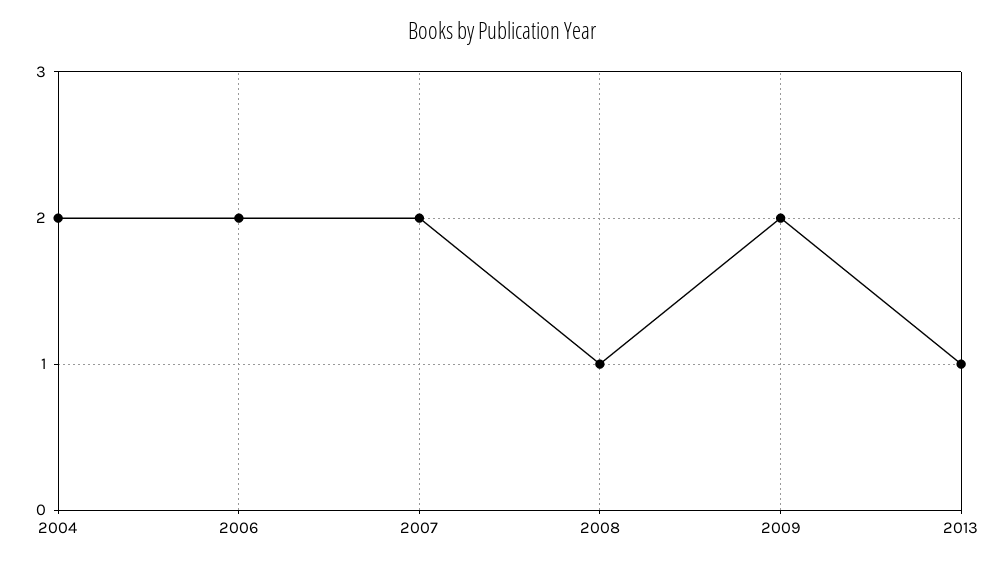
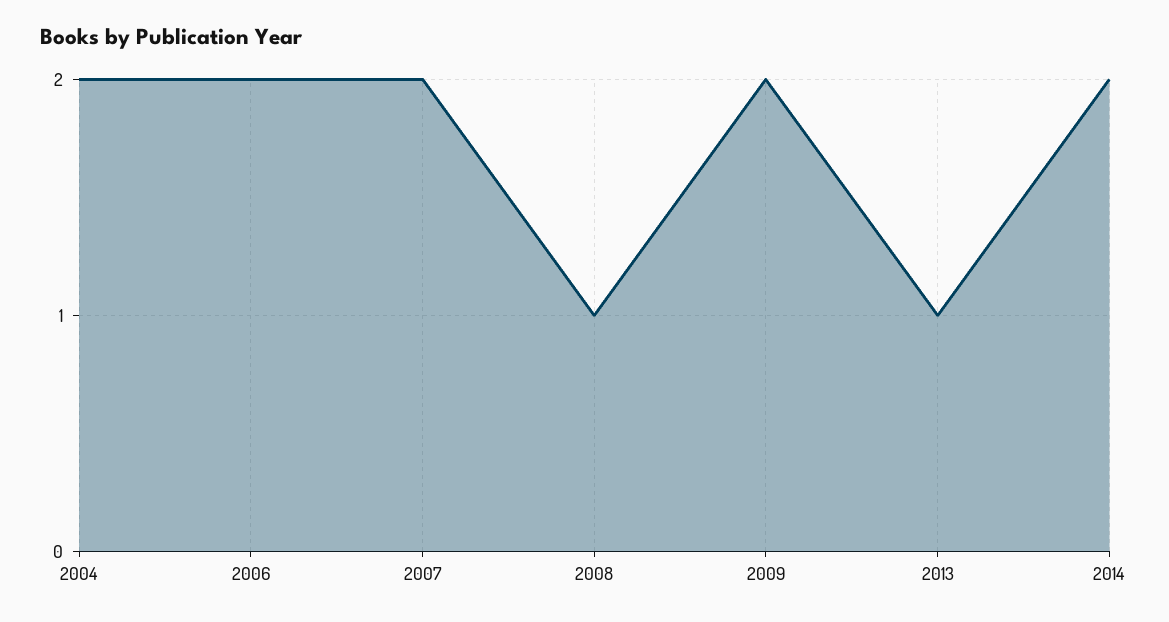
2014: none -> 2

